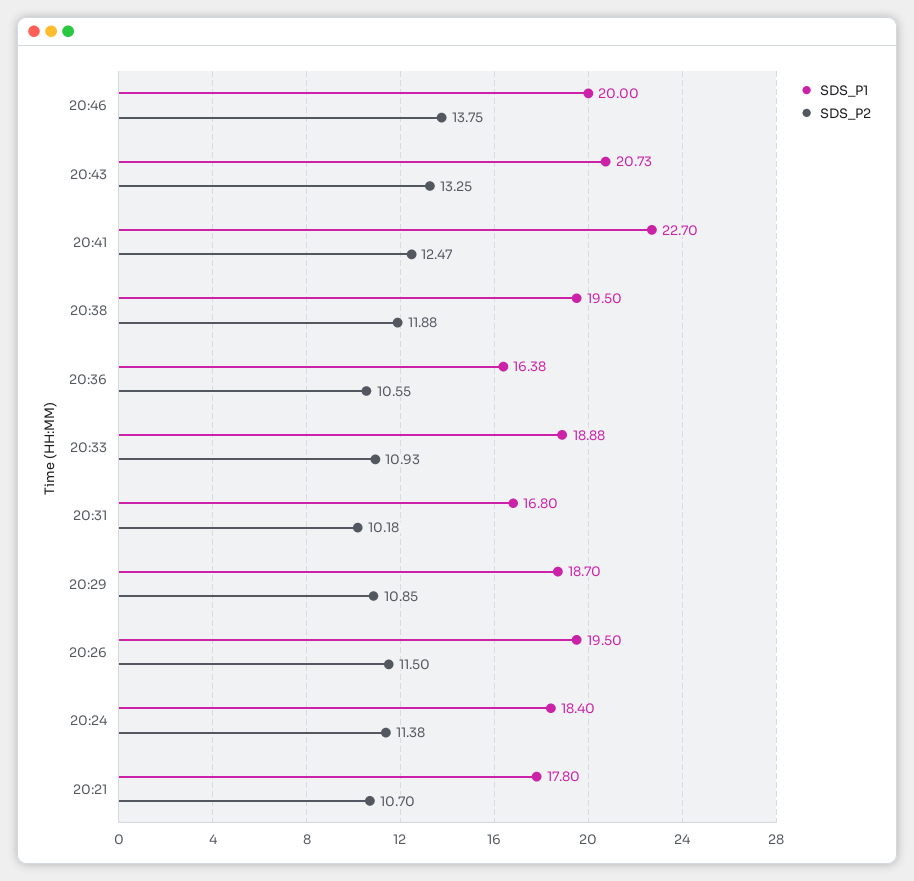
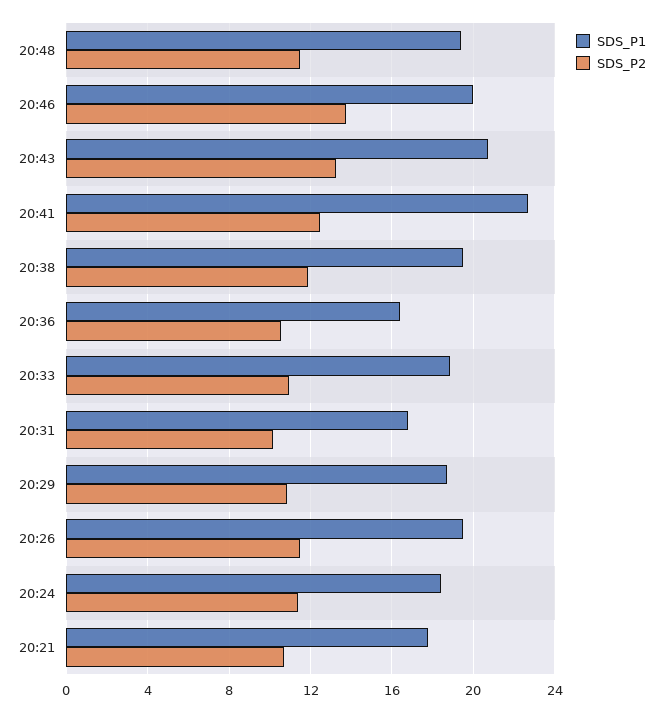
SDS_P1, 20:48: none -> 19.5
SDS_P2, 20:48: none -> 11.5

